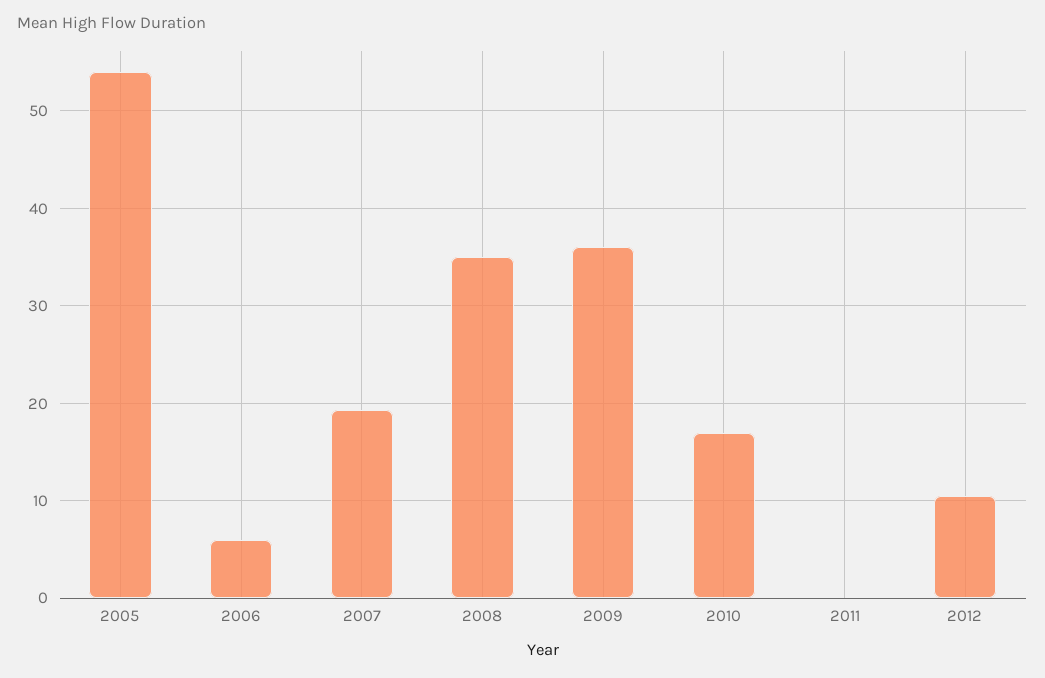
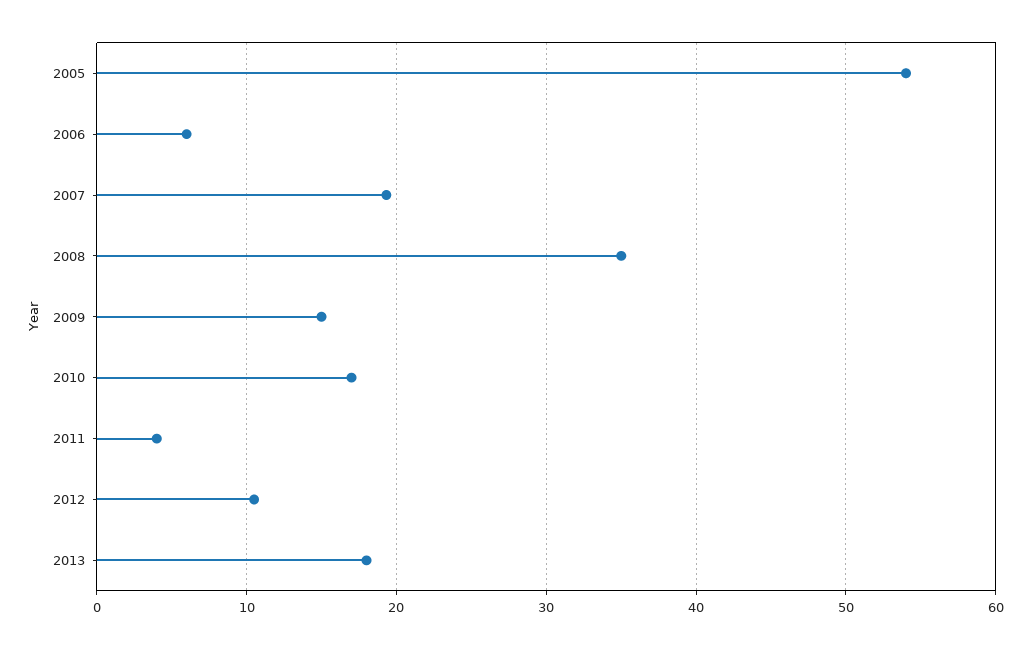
2009: 36 -> 15
2011: 0 -> 4
2013: none -> 18

